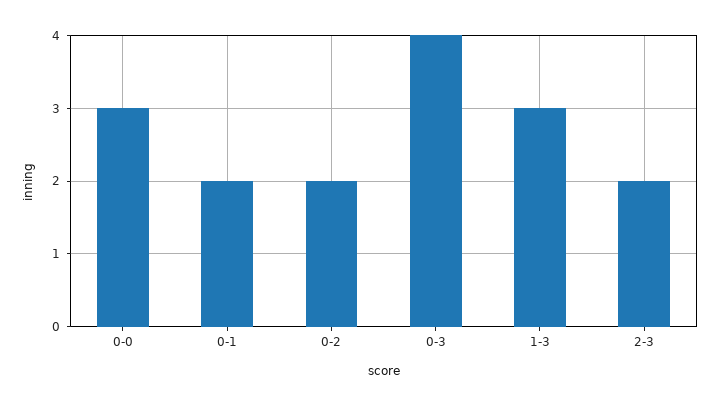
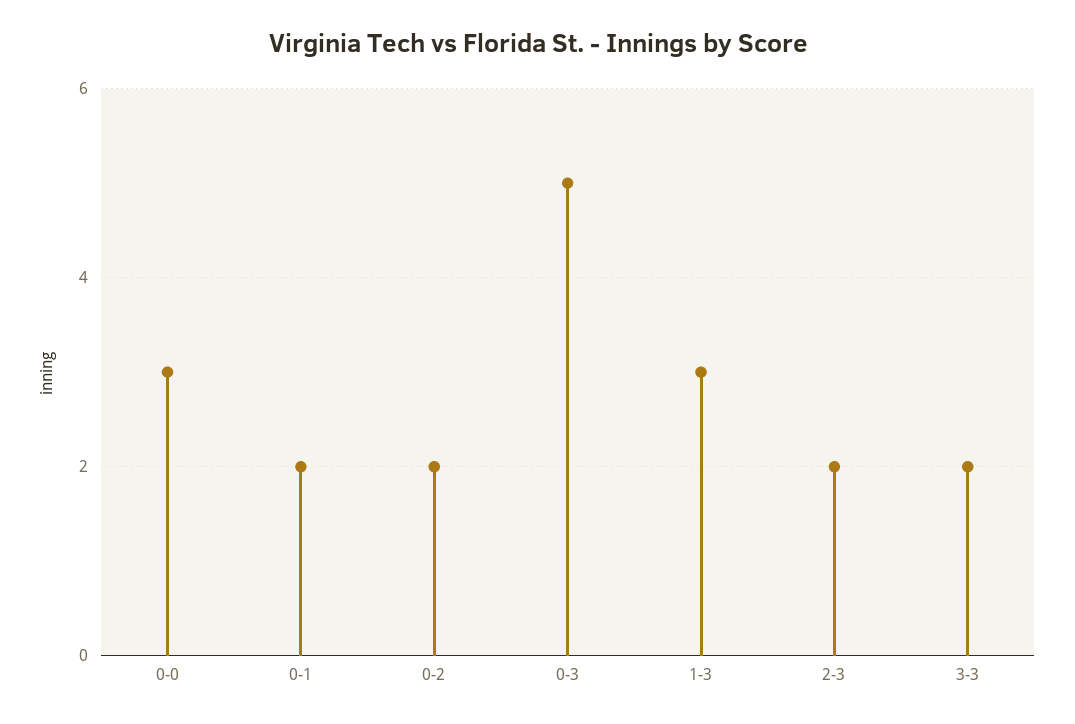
0-3: 4 -> 5
3-3: none -> 2

